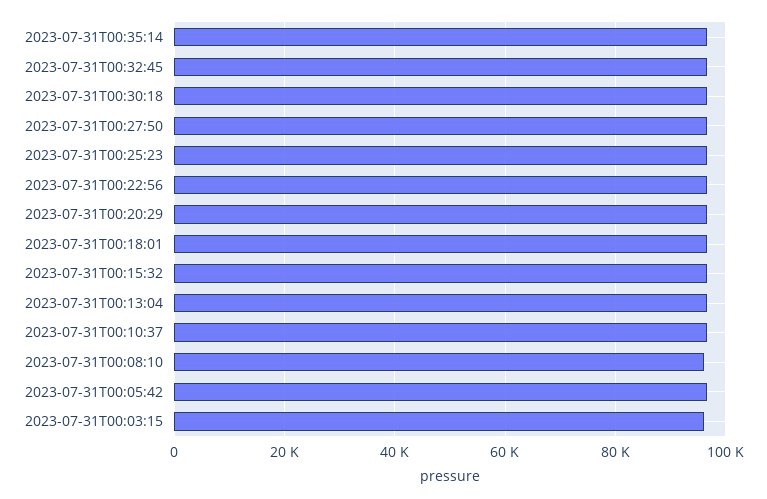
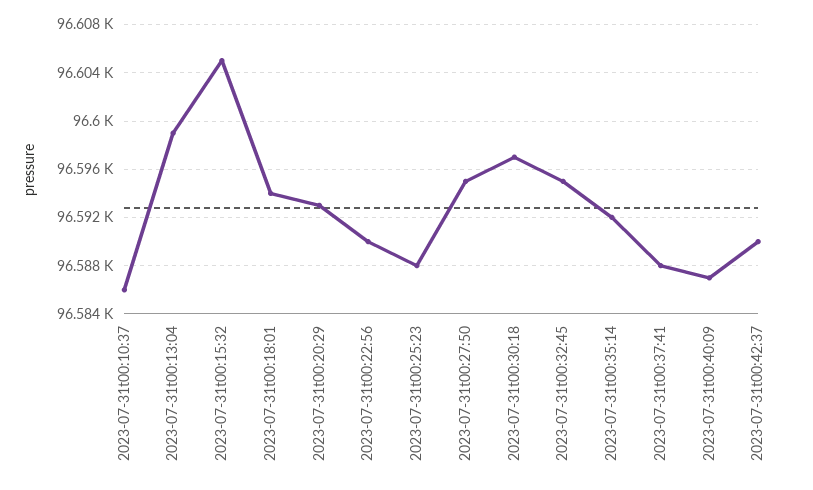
2023-07-31T00:08:10: 96000 -> none
2023-07-31T00:05:42: 96000 -> none
2023-07-31T00:03:15: 96000 -> none
2023-07-31t00:37:41: none -> 96588
2023-07-31t00:40:09: none -> 96587
2023-07-31t00:42:37: none -> 96590

